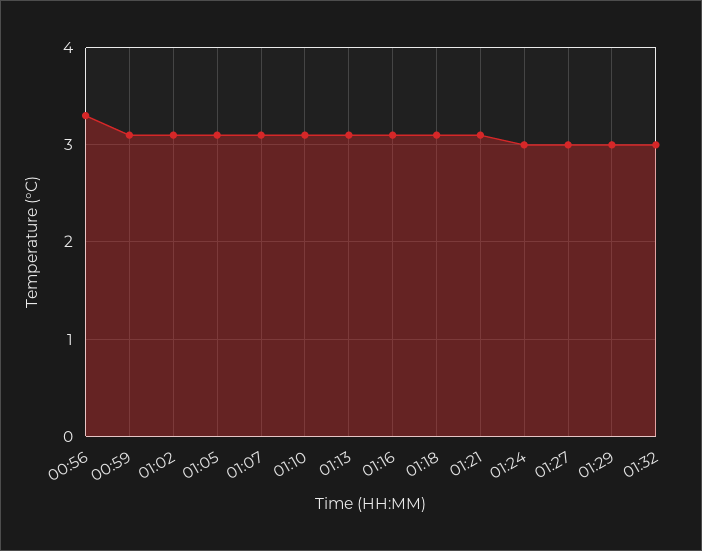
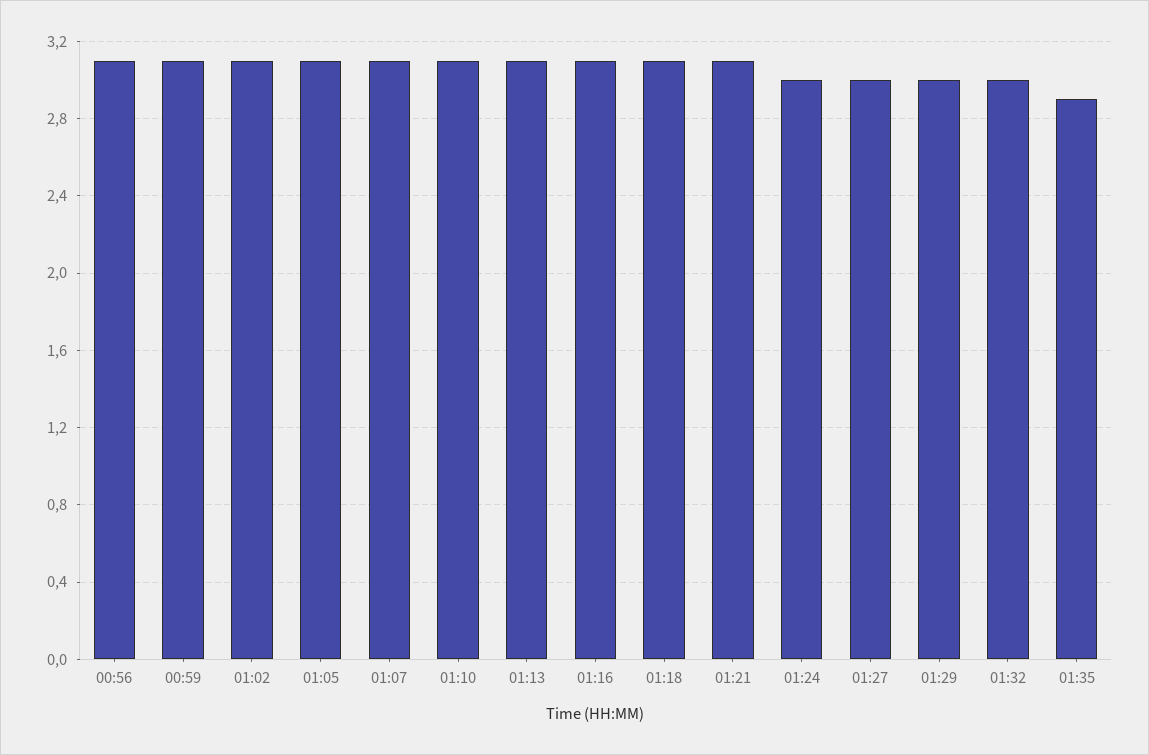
00:56: 3.3 -> 3.1
01:35: none -> 2.9

